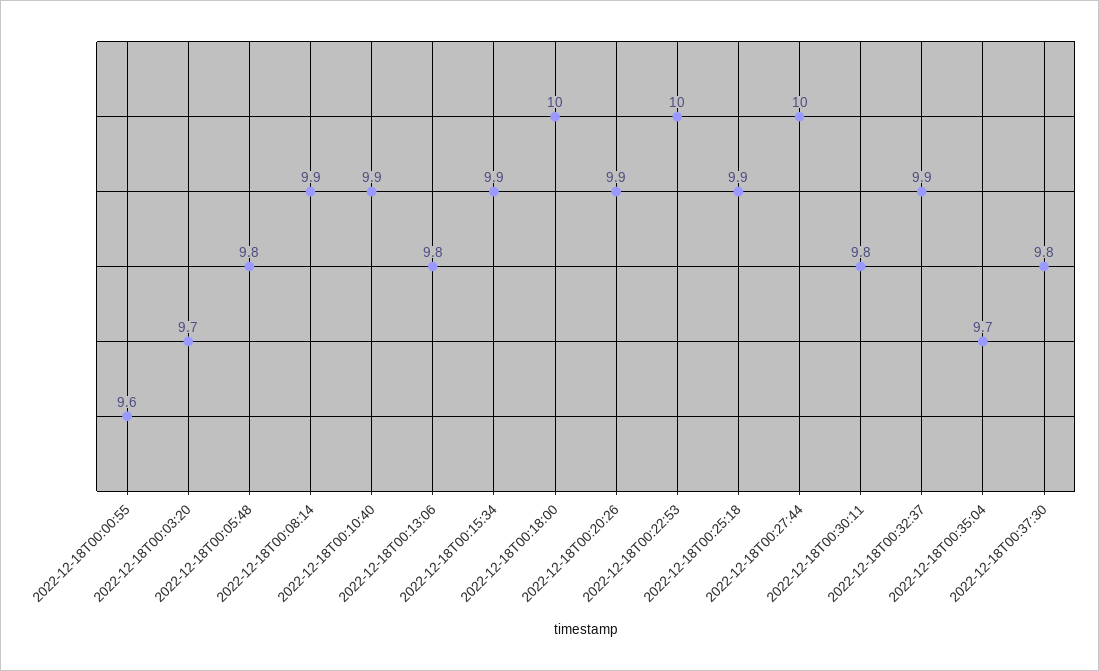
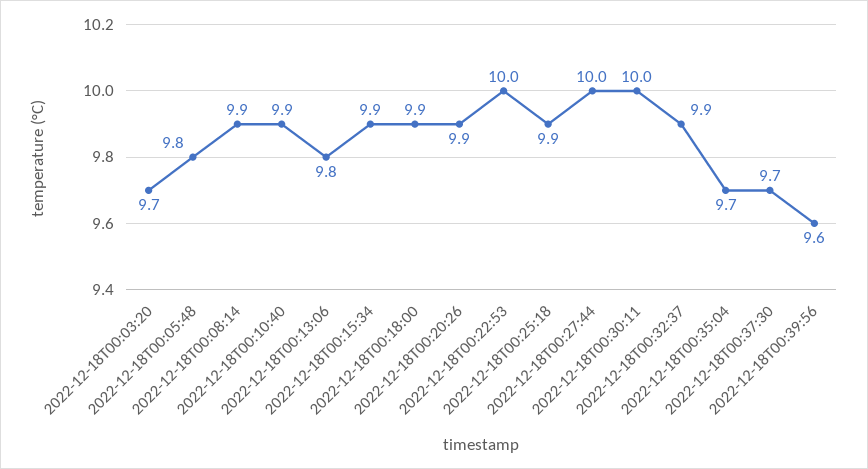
2022-12-18T00:00:55: 9.6 -> none
2022-12-18T00:18:00: 10 -> 9.9
2022-12-18T00:30:11: 9.8 -> 10
2022-12-18T00:37:30: 9.8 -> 9.7
2022-12-18T00:39:56: none -> 9.6

